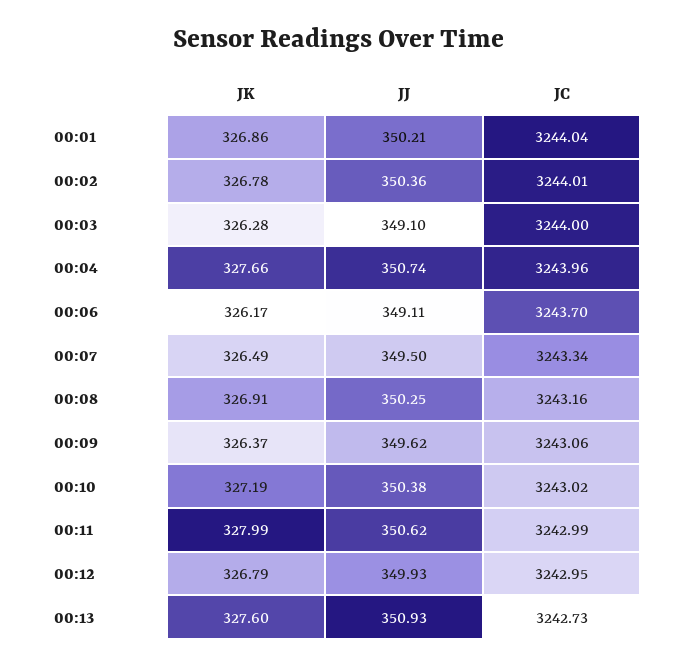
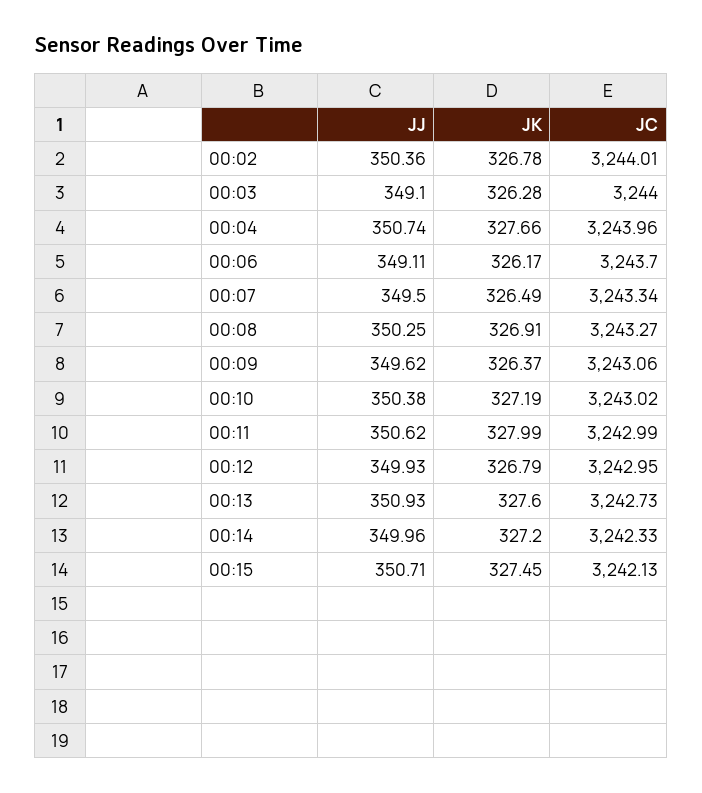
JK, 00:01: 326.86 -> none
JJ, 00:01: 350.21 -> none
JC, 00:01: 3244.04 -> none
JC, 00:08: 3243.16 -> 3243.27
JJ, 00:14: none -> 349.96
JK, 00:14: none -> 327.2
JC, 00:14: none -> 3242.33
JJ, 00:15: none -> 350.71
JK, 00:15: none -> 327.45
JC, 00:15: none -> 3242.13

